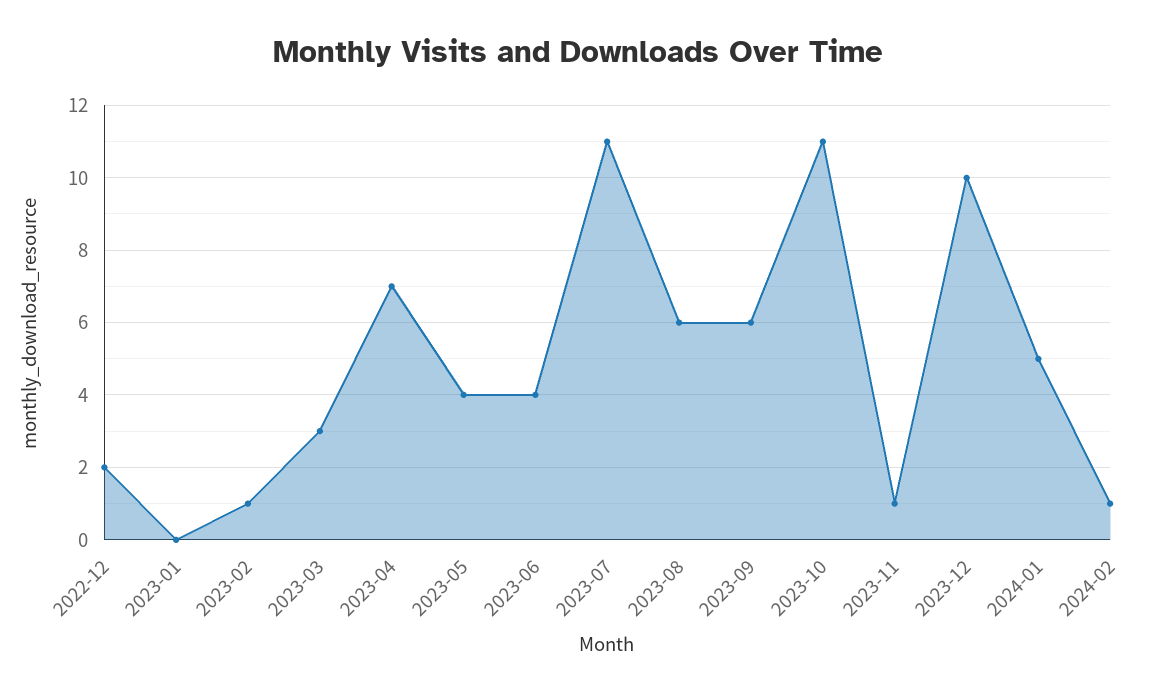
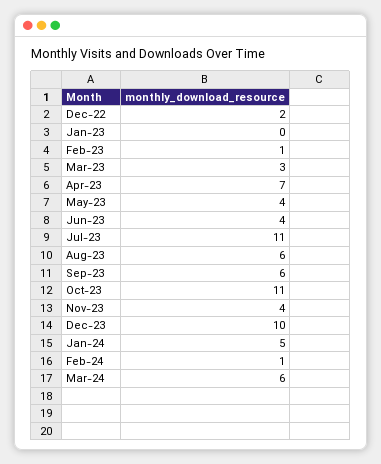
2023-11: 1 -> 4
Mar-24: none -> 6

